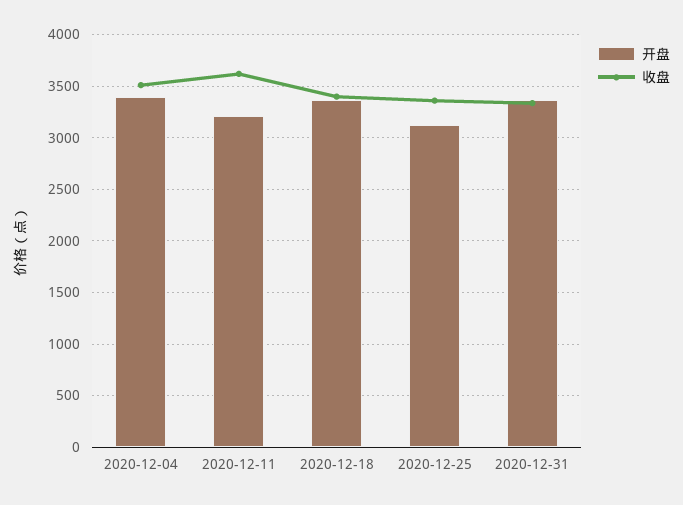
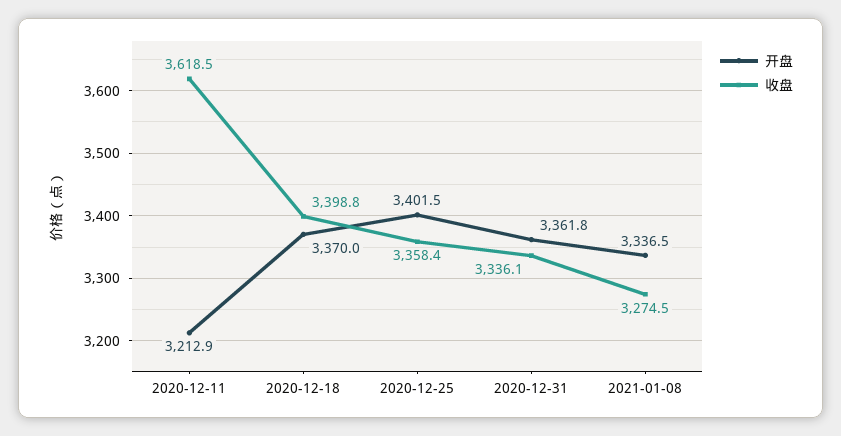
开盘, 2020-12-04: 3400 -> none
收盘, 2020-12-04: 3500 -> none
开盘, 2020-12-25: 3100 -> 3401.5
开盘, 2021-01-08: none -> 3336.5
收盘, 2021-01-08: none -> 3274.5

